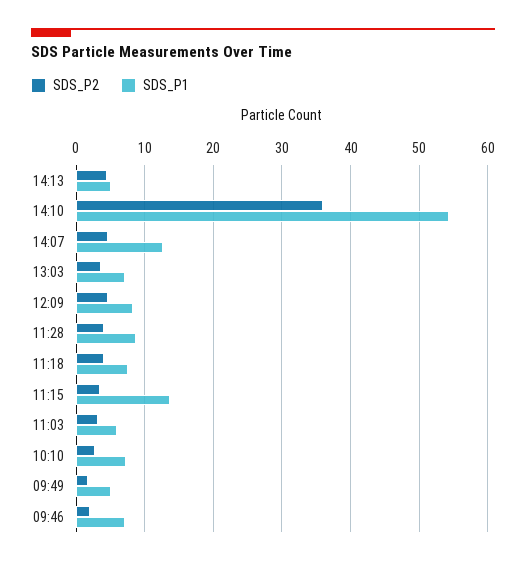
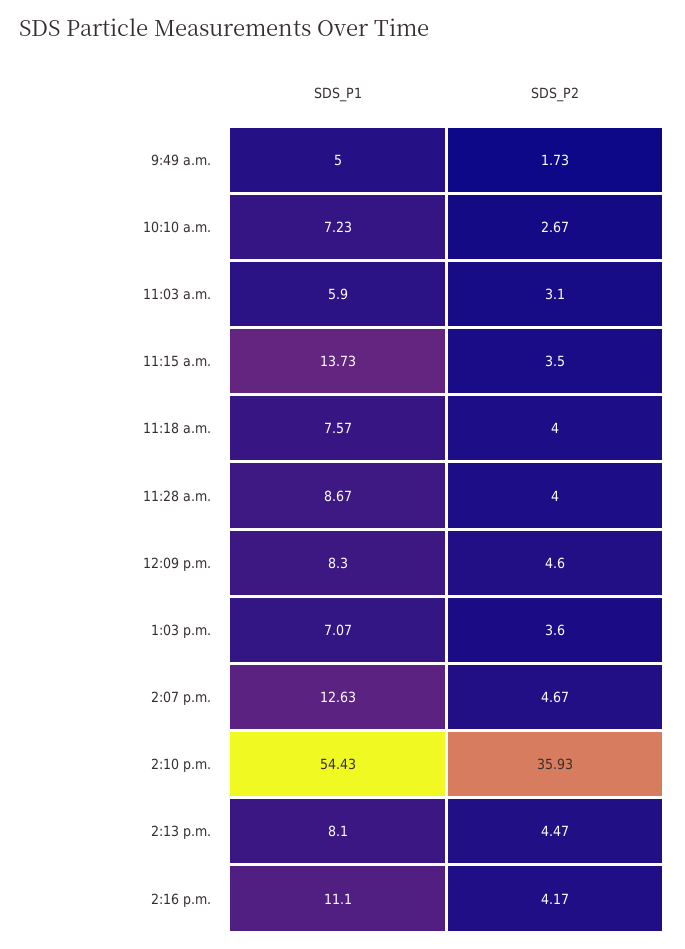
SDS_P1, 14:13: 5 -> 8.1
SDS_P2, 09:46: 2 -> none
SDS_P1, 09:46: 7 -> none
SDS_P1, 2:16 p.m.: none -> 11.1
SDS_P2, 2:16 p.m.: none -> 4.17

